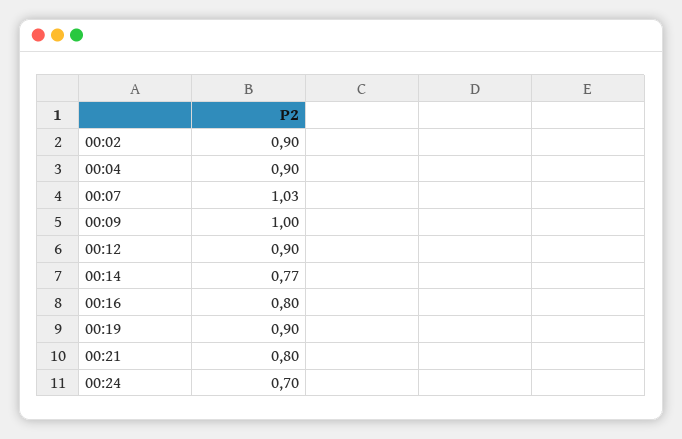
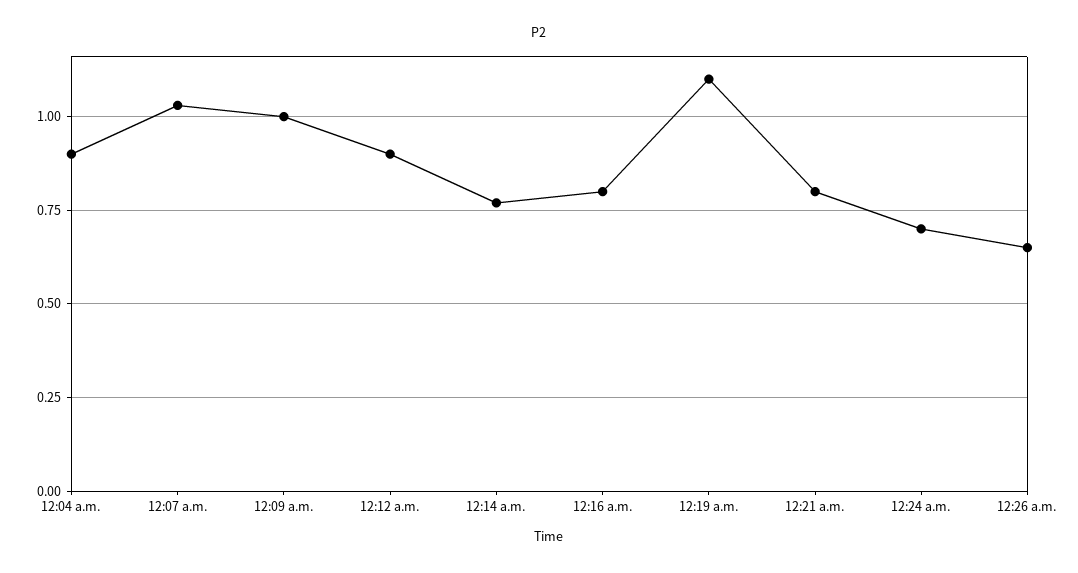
00:02: 0.9 -> none
00:19: 0.9 -> 1.1
12:26 a.m.: none -> 0.65

